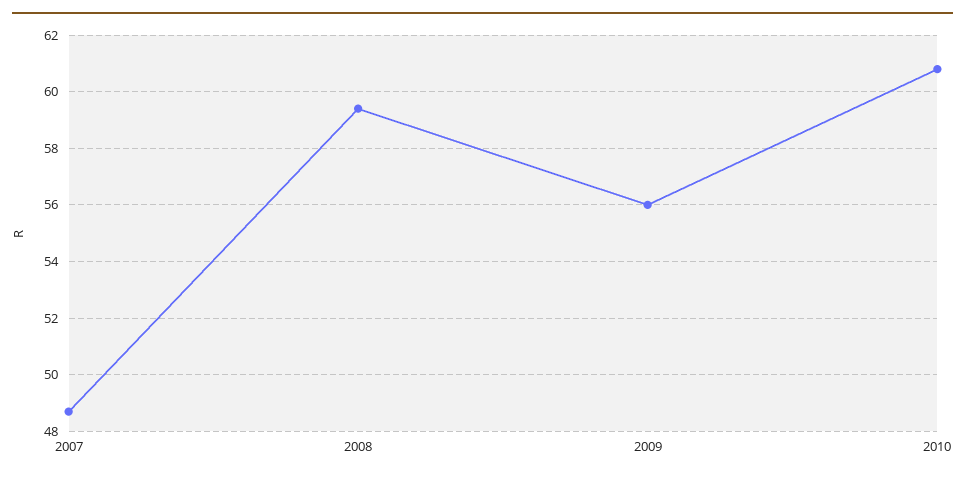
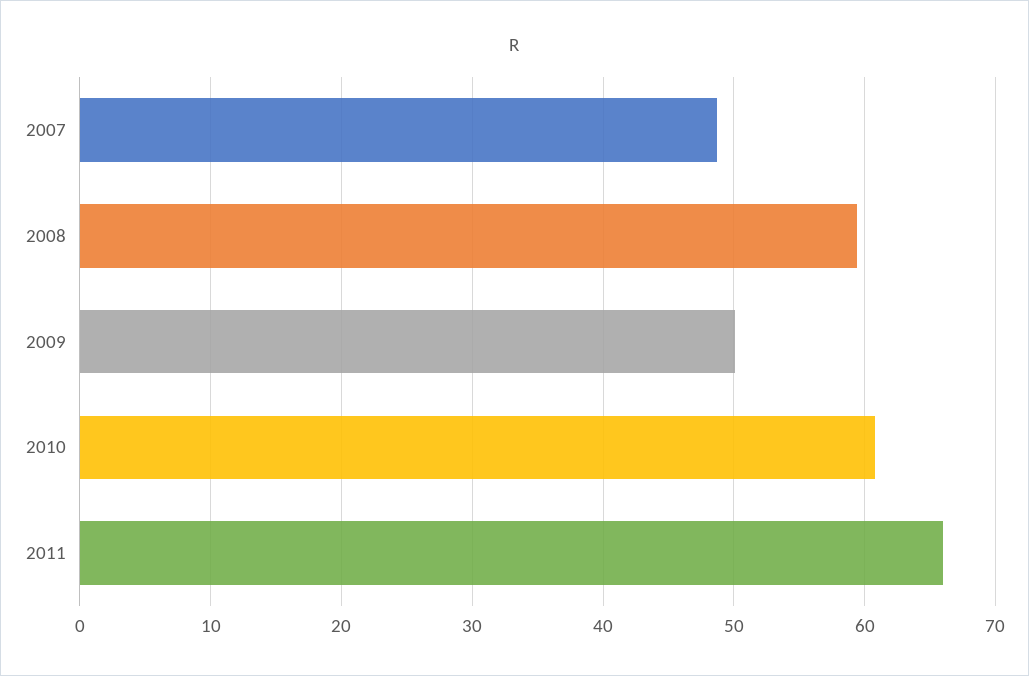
2009: 56 -> 50
2011: none -> 66

